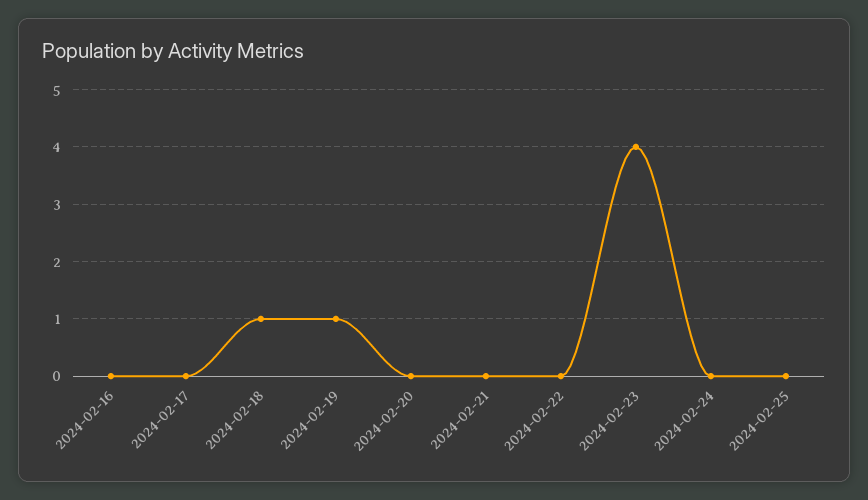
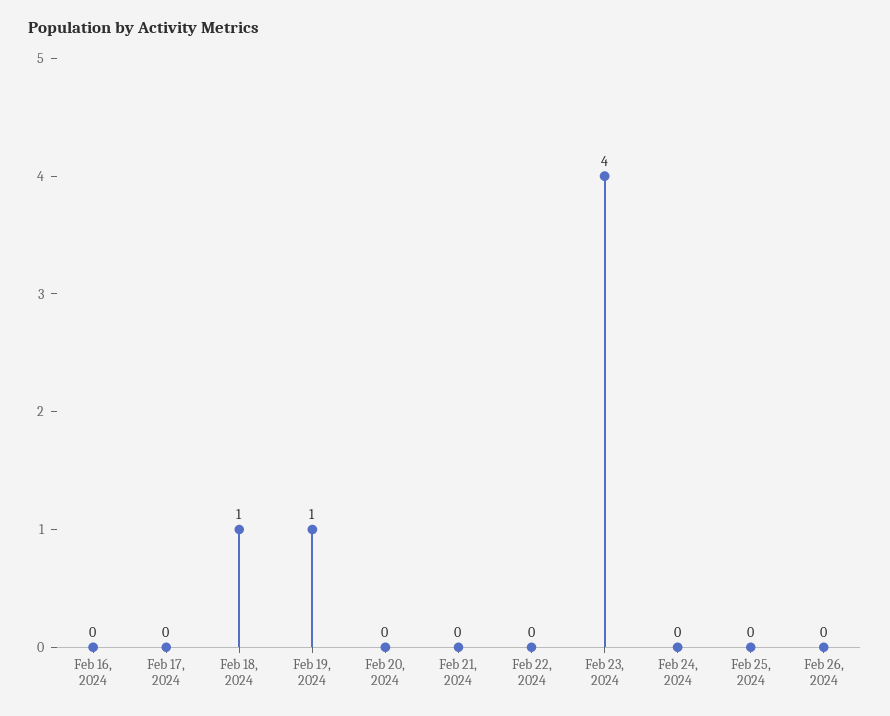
Feb 26, 2024: none -> 0

